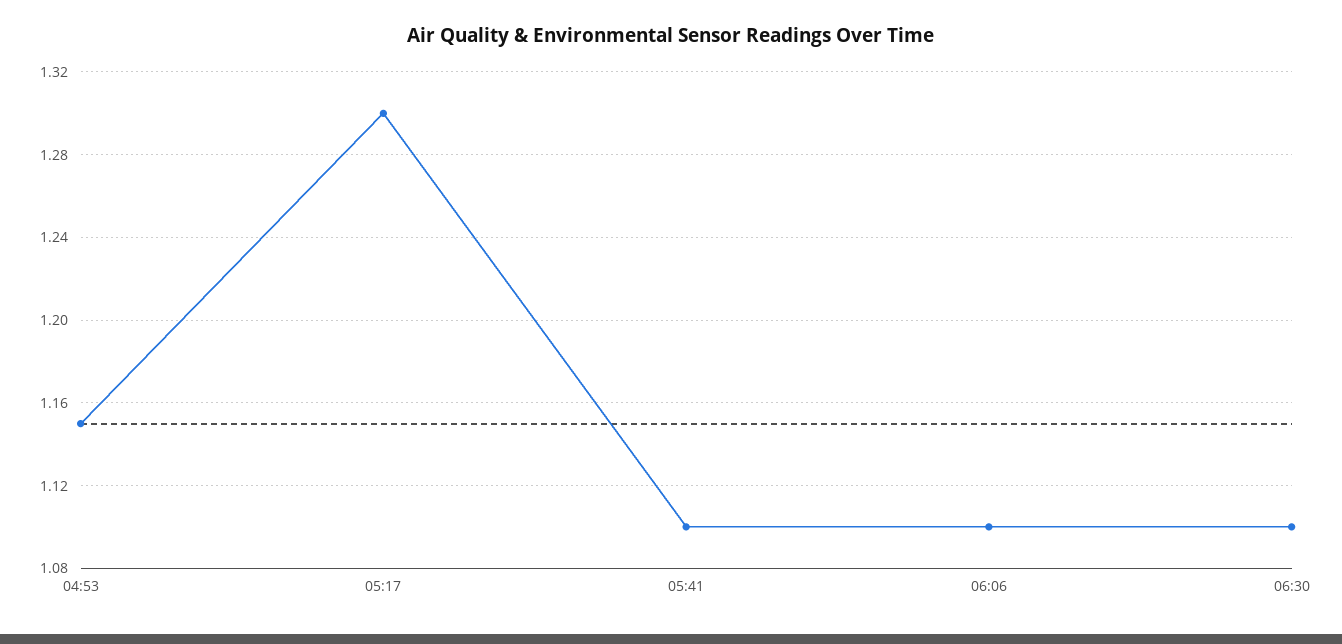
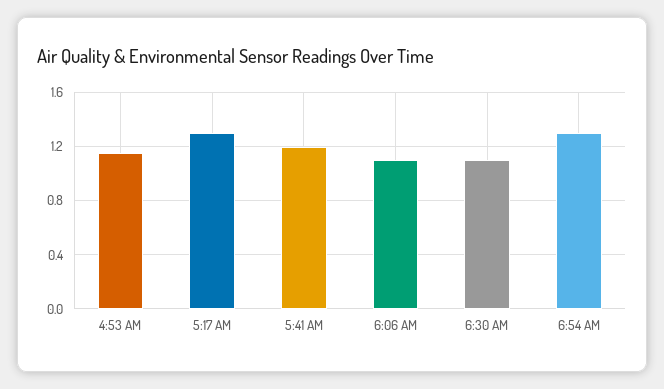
05:41: 1.1 -> 1.2
6:54 AM: none -> 1.3

